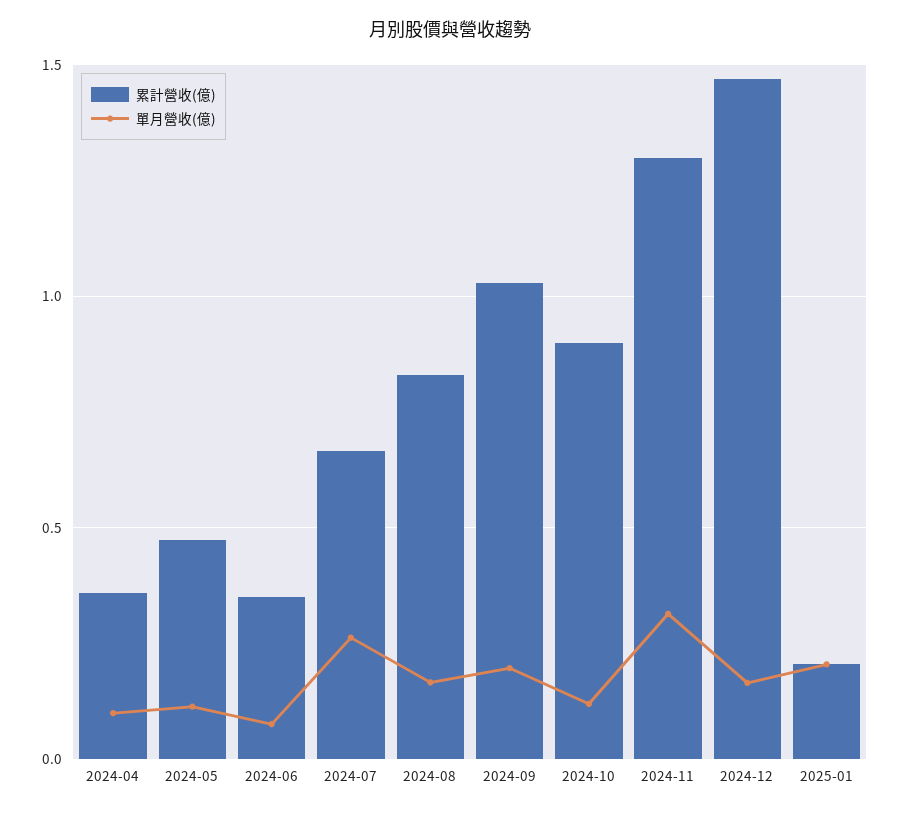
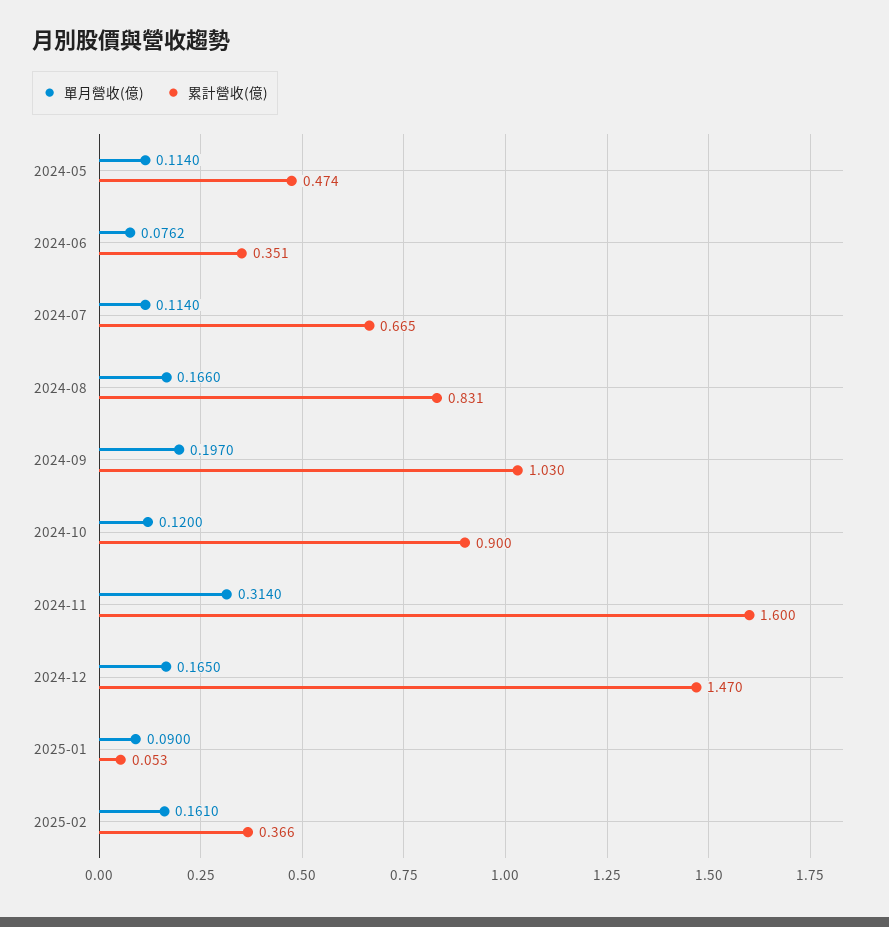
累計營收(億), 2024-04: 0.35 -> none
單月營收(億), 2024-04: 0.1 -> none
單月營收(億), 2024-07: 0.25 -> 0.114
累計營收(億), 2024-11: 1.3 -> 1.6
累計營收(億), 2025-01: 0.2 -> 0.053
單月營收(億), 2025-01: 0.2 -> 0.09
單月營收(億), 2025-02: none -> 0.161
累計營收(億), 2025-02: none -> 0.366

